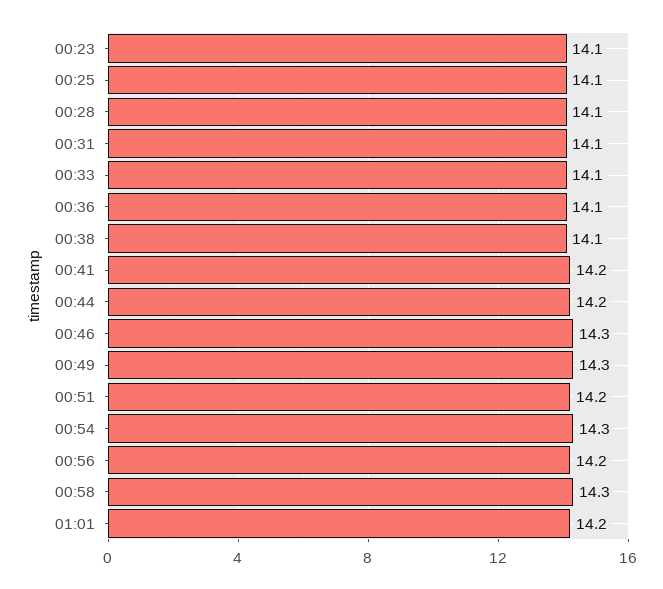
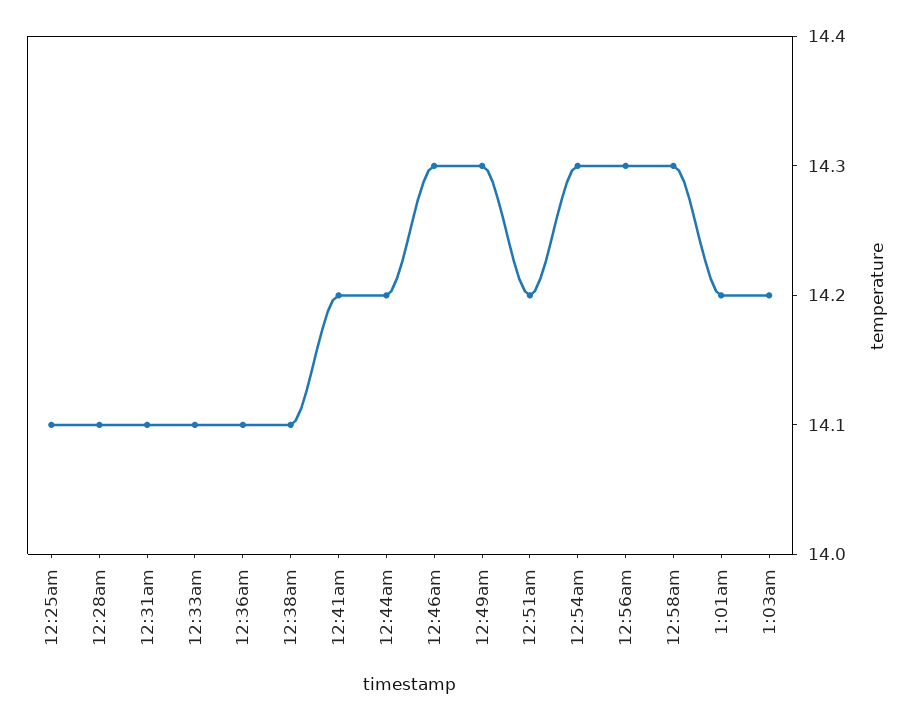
00:23: 14.1 -> none
00:56: 14.2 -> 14.3
1:03am: none -> 14.2

